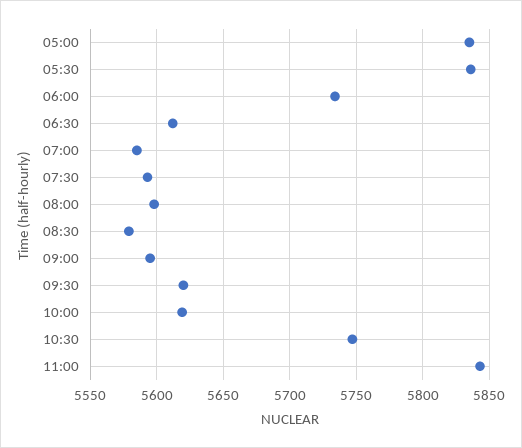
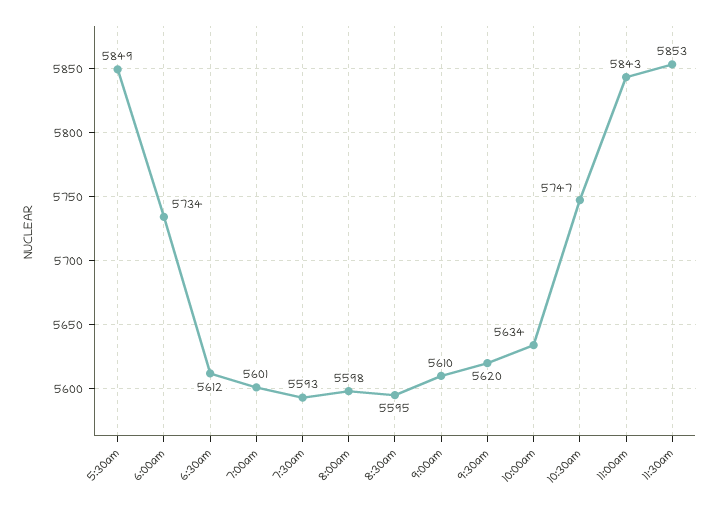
05:00: 5835 -> none
05:30: 5835 -> 5849
07:00: 5585 -> 5601
08:30: 5580 -> 5595
09:00: 5595 -> 5610
10:00: 5620 -> 5634
11:30am: none -> 5853

